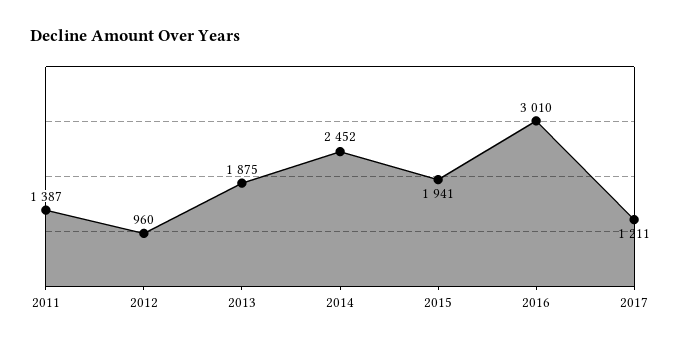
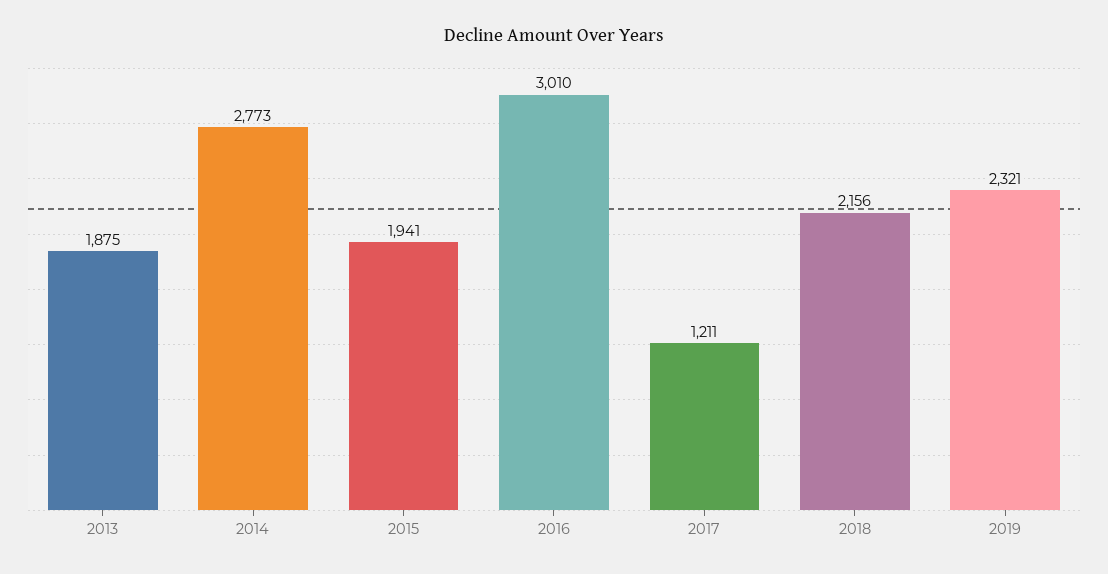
2011: 1387 -> none
2012: 960 -> none
2014: 2452 -> 2773
2018: none -> 2156
2019: none -> 2321

